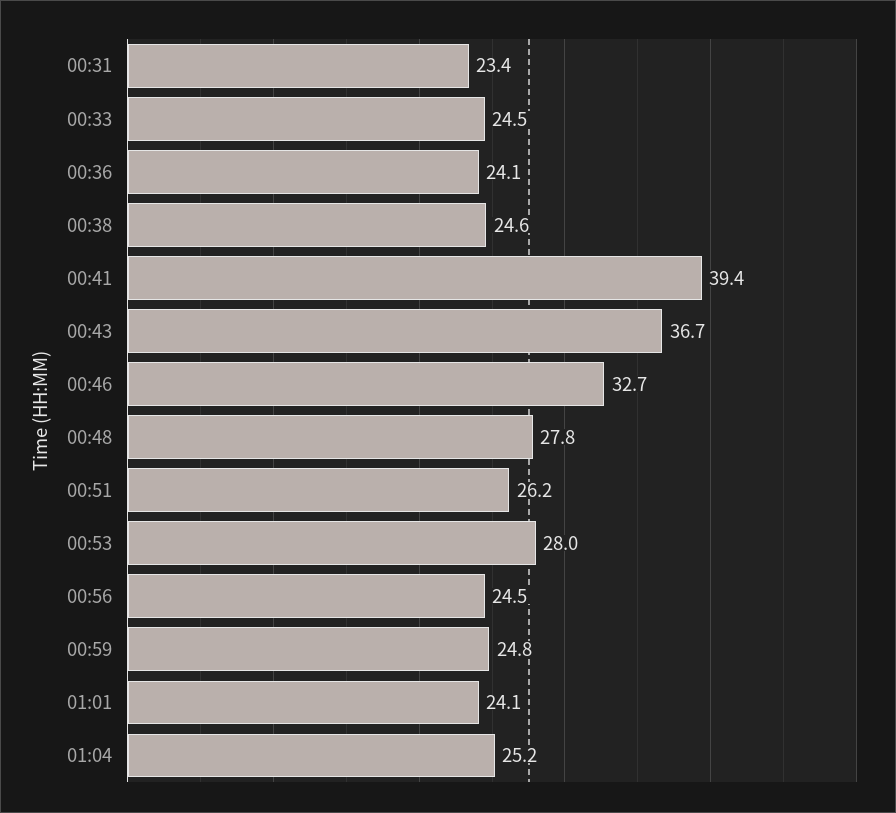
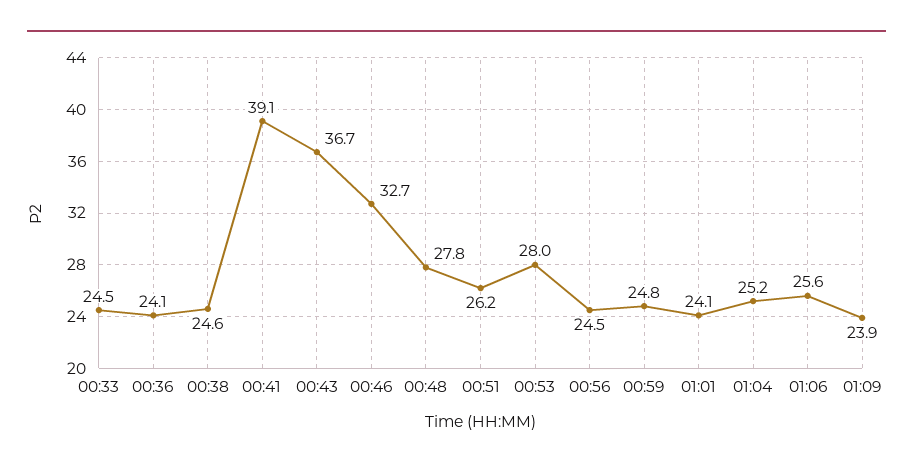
00:31: 23.4 -> none
00:41: 39.4 -> 39.1
01:06: none -> 25.6
01:09: none -> 23.9

